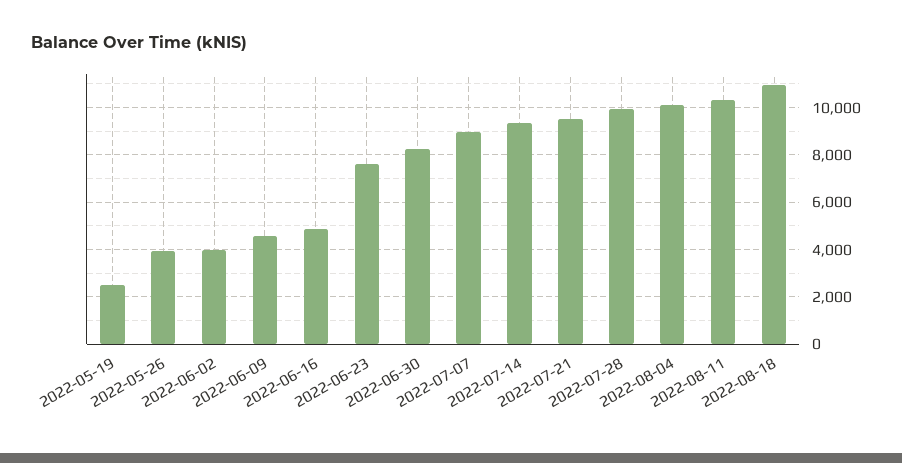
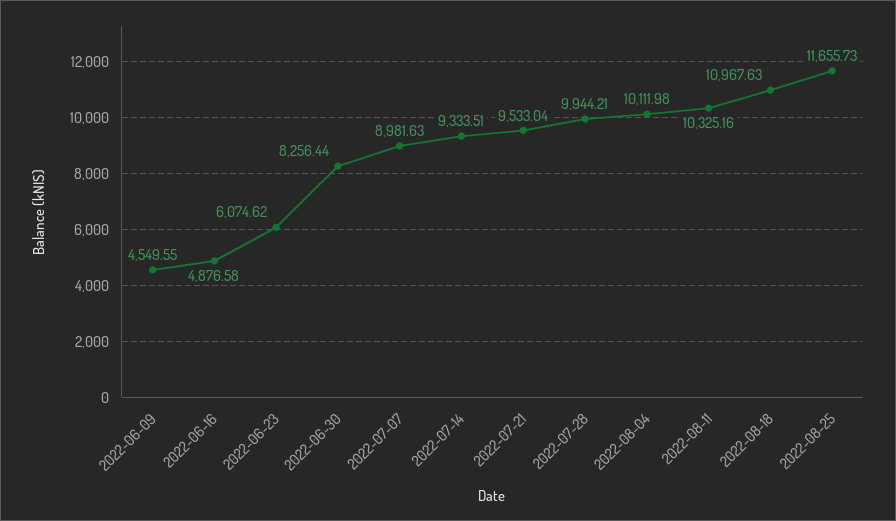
2022-05-19: 2500 -> none
2022-05-26: 4000 -> none
2022-06-02: 4000 -> none
2022-06-23: 7500 -> 6074.62
2022-08-25: none -> 11655.73

